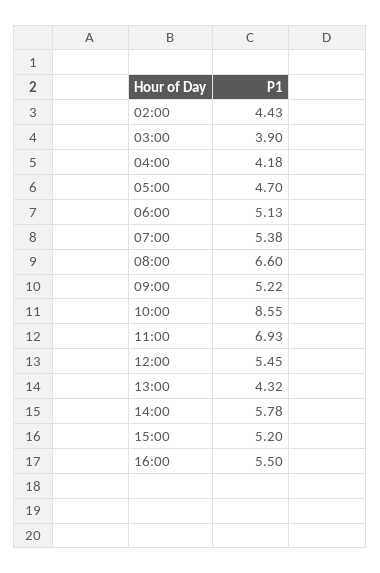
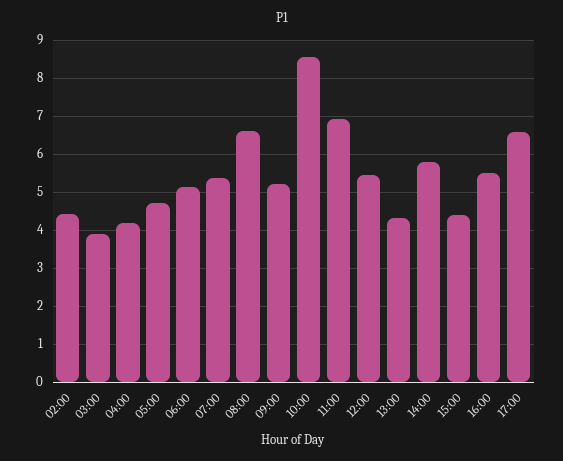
15:00: 5.2 -> 4.4
17:00: none -> 6.6

